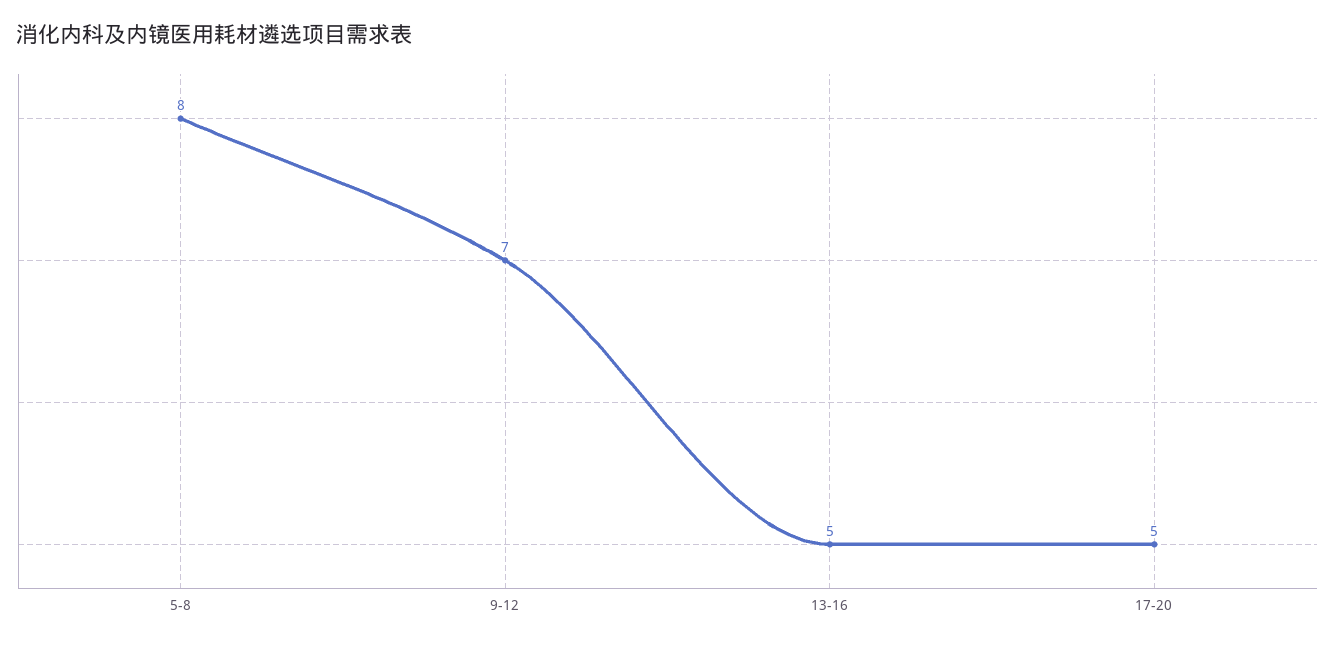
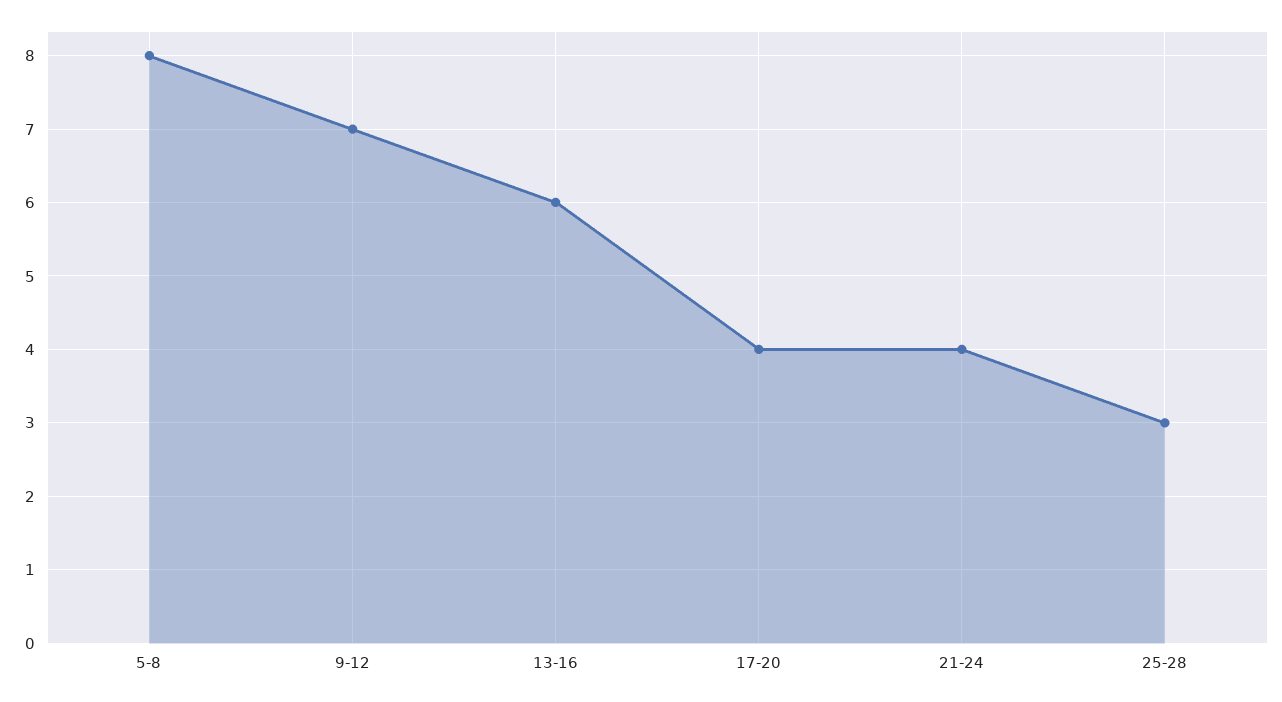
13-16: 5 -> 6
17-20: 5 -> 4
21-24: none -> 4
25-28: none -> 3

